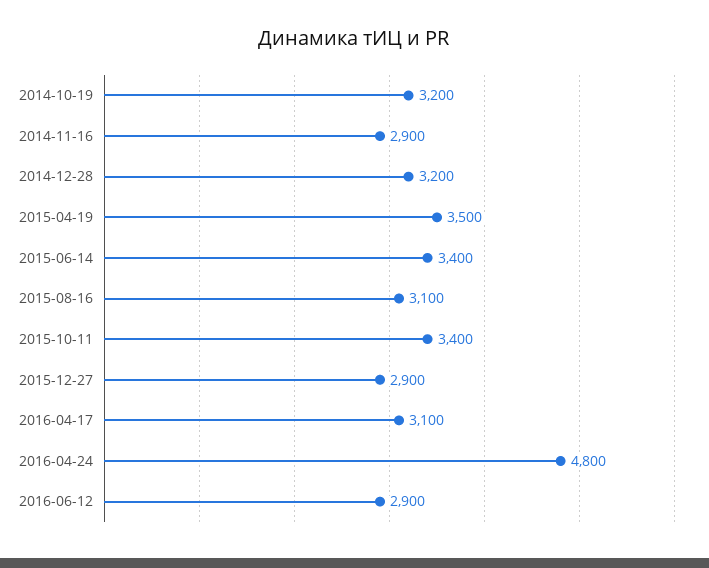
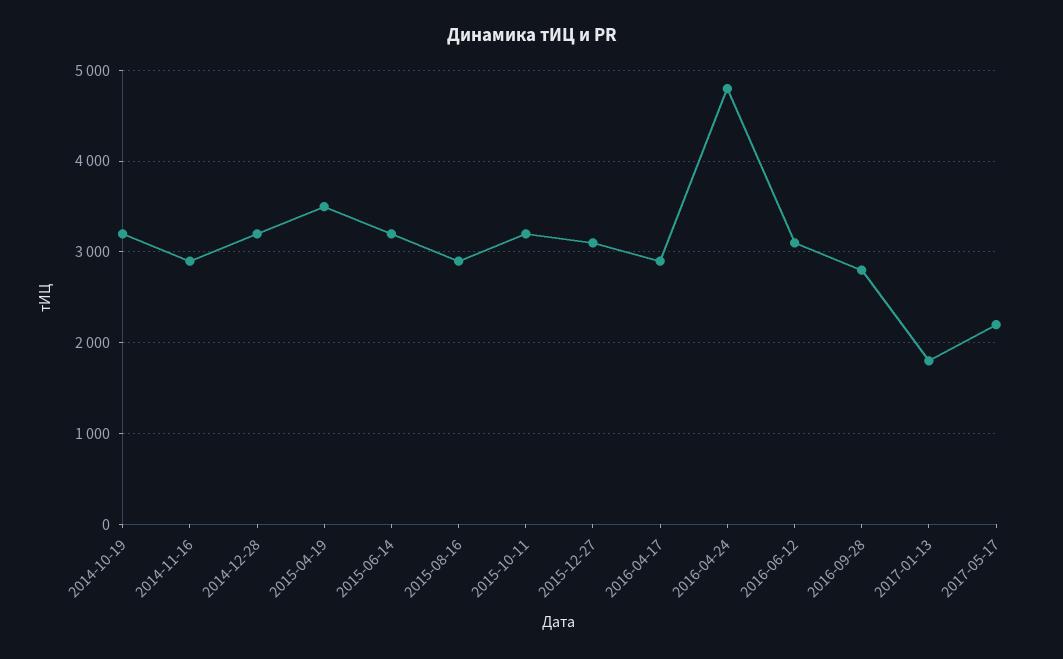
2015-06-14: 3400 -> 3200
2015-08-16: 3100 -> 2900
2015-10-11: 3400 -> 3200
2015-12-27: 2900 -> 3100
2016-04-17: 3100 -> 2900
2016-06-12: 2900 -> 3100
2016-09-28: none -> 2800
2017-01-13: none -> 1800
2017-05-17: none -> 2200

